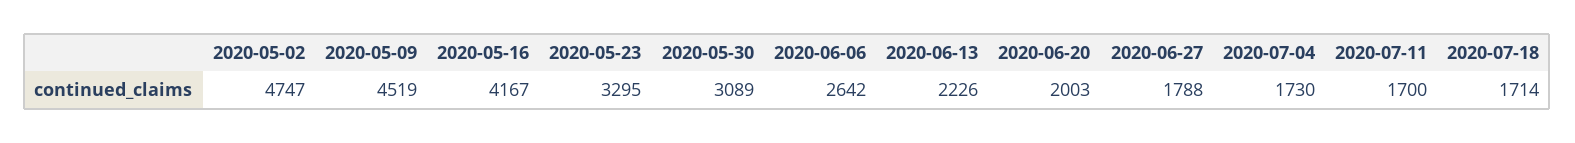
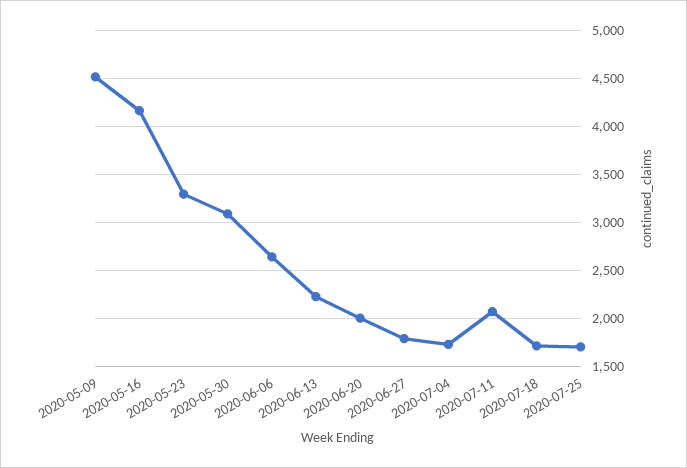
2020-05-02: 4747 -> none
2020-07-11: 1700 -> 2100
2020-07-25: none -> 1700

